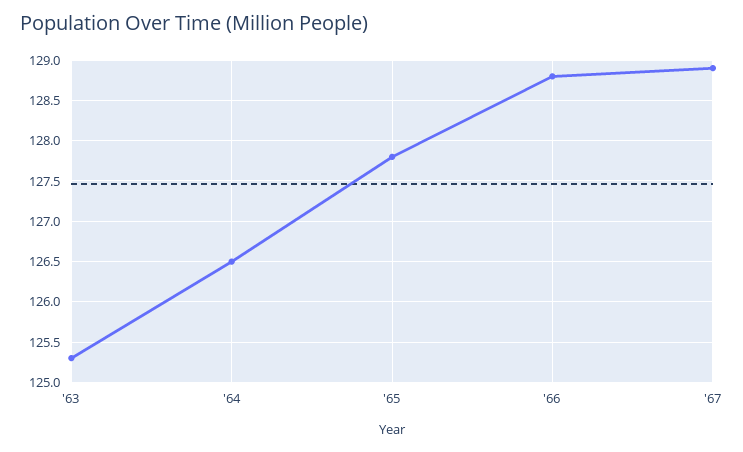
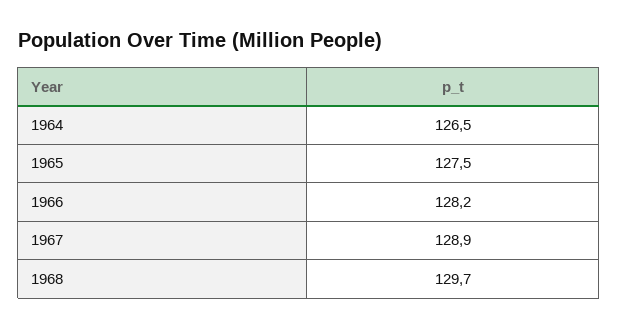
'63: 125.3 -> none
'65: 127.8 -> 127.5
'66: 128.8 -> 128.2
1968: none -> 129.7

